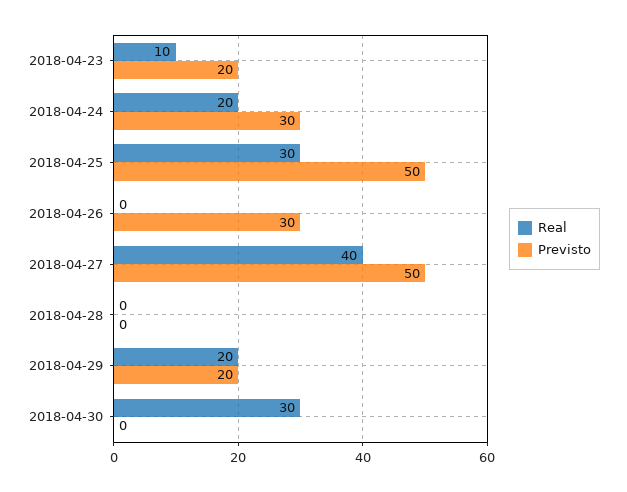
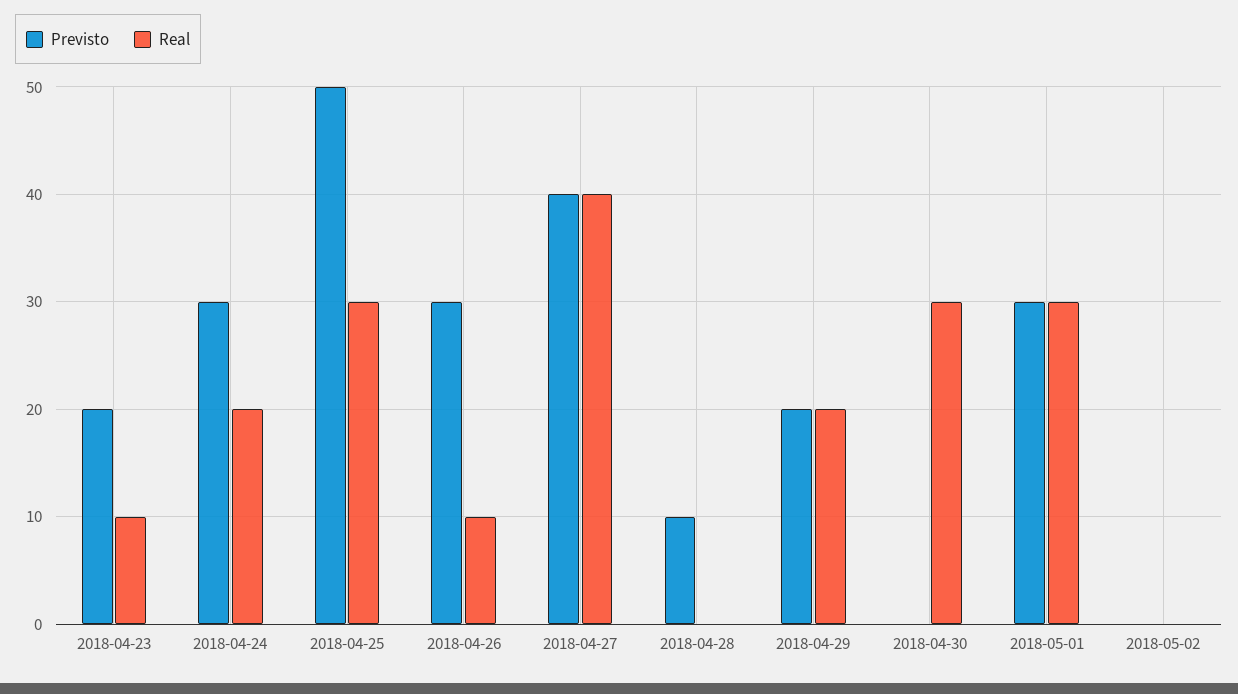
Real, 2018-04-26: 0 -> 10
Previsto, 2018-04-27: 50 -> 40
Previsto, 2018-04-28: 0 -> 10
Previsto, 2018-05-01: none -> 30
Real, 2018-05-01: none -> 30
Previsto, 2018-05-02: none -> 0
Real, 2018-05-02: none -> 0

